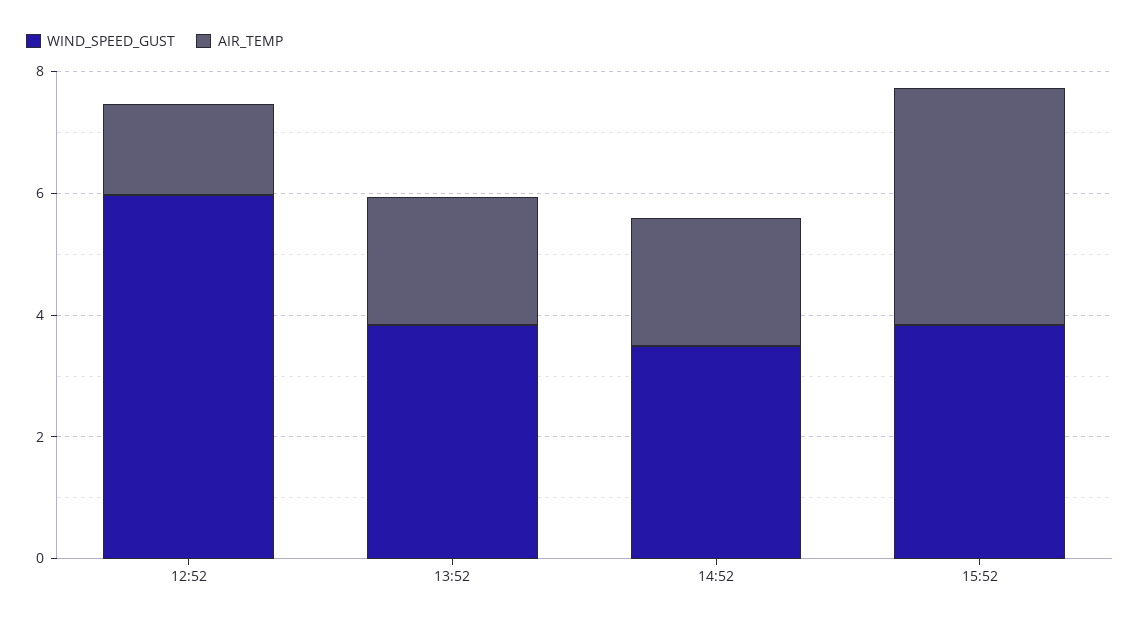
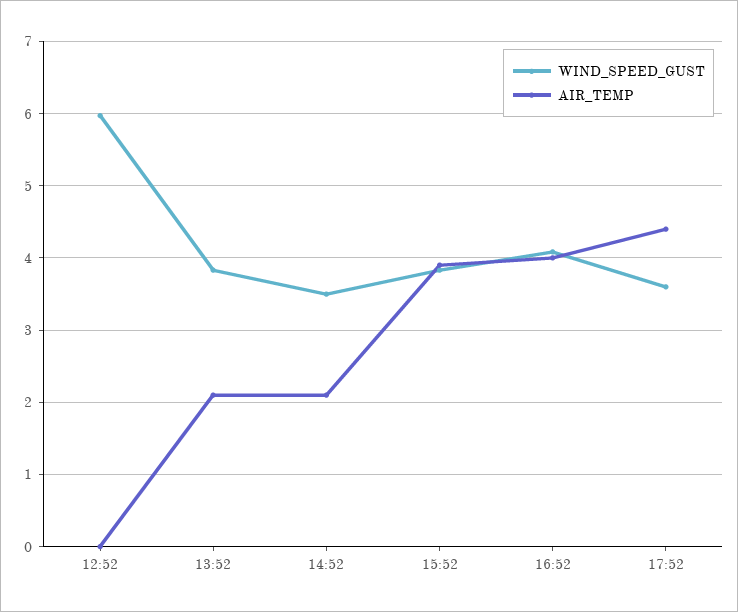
AIR_TEMP, 12:52: 1.5 -> 0
WIND_SPEED_GUST, 16:52: none -> 4.1
AIR_TEMP, 16:52: none -> 4
WIND_SPEED_GUST, 17:52: none -> 3.6
AIR_TEMP, 17:52: none -> 4.4

